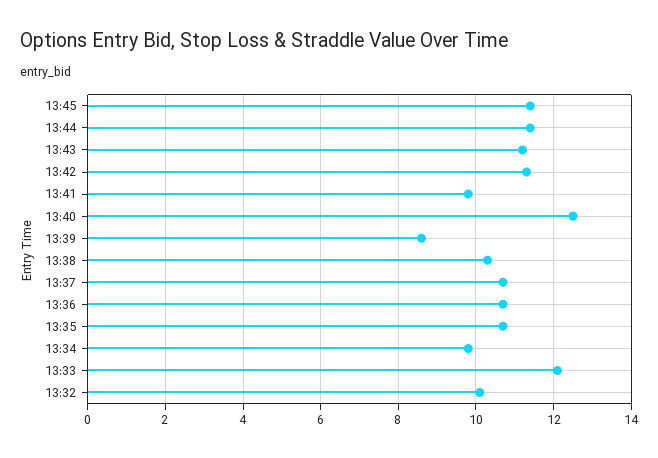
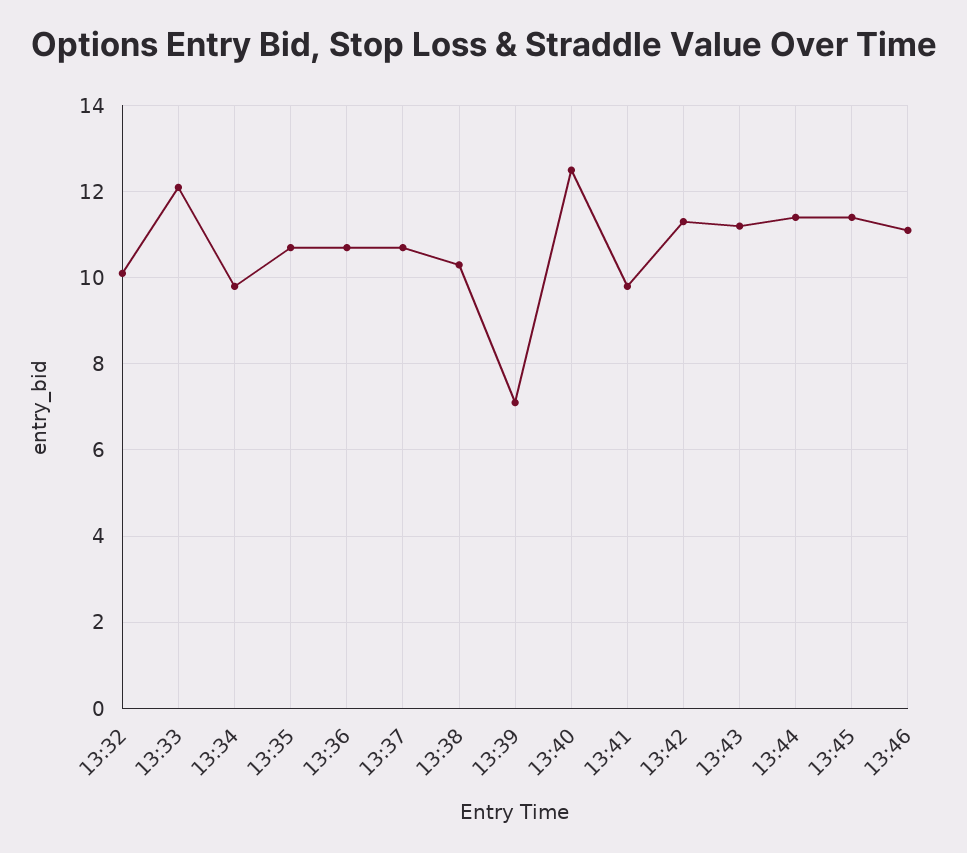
13:39: 8.5 -> 7
13:46: none -> 11

